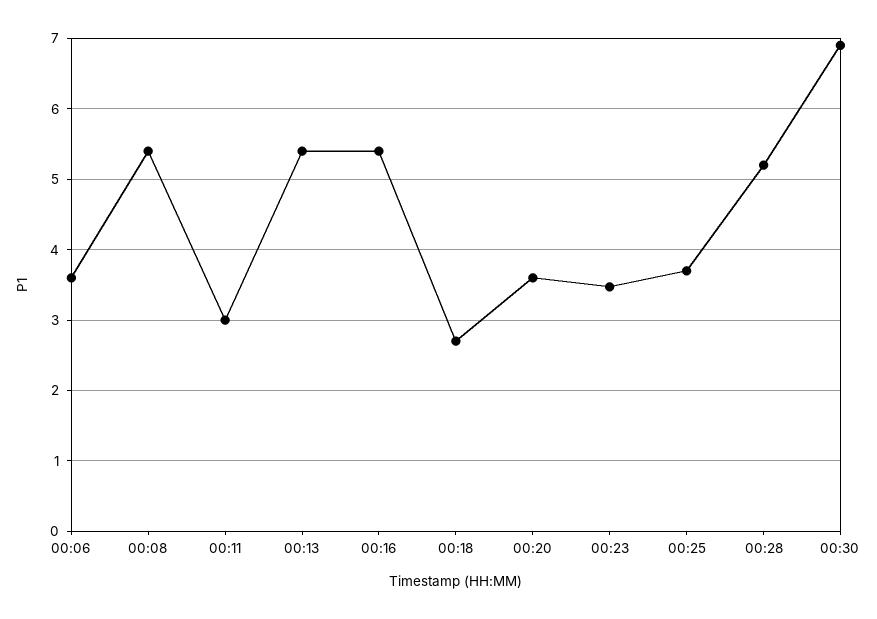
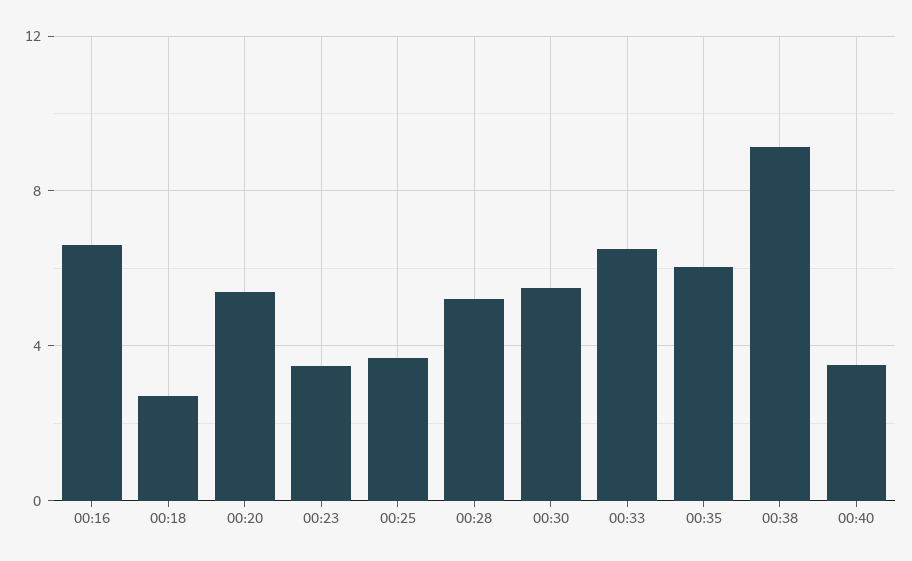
00:06: 3.6 -> none
00:08: 5.4 -> none
00:11: 3 -> none
00:13: 5.4 -> none
00:16: 5.4 -> 6.5
00:20: 3.6 -> 5.5
00:30: 6.9 -> 5.5
00:33: none -> 6.5
00:35: none -> 6
00:38: none -> 9
00:40: none -> 3.5

